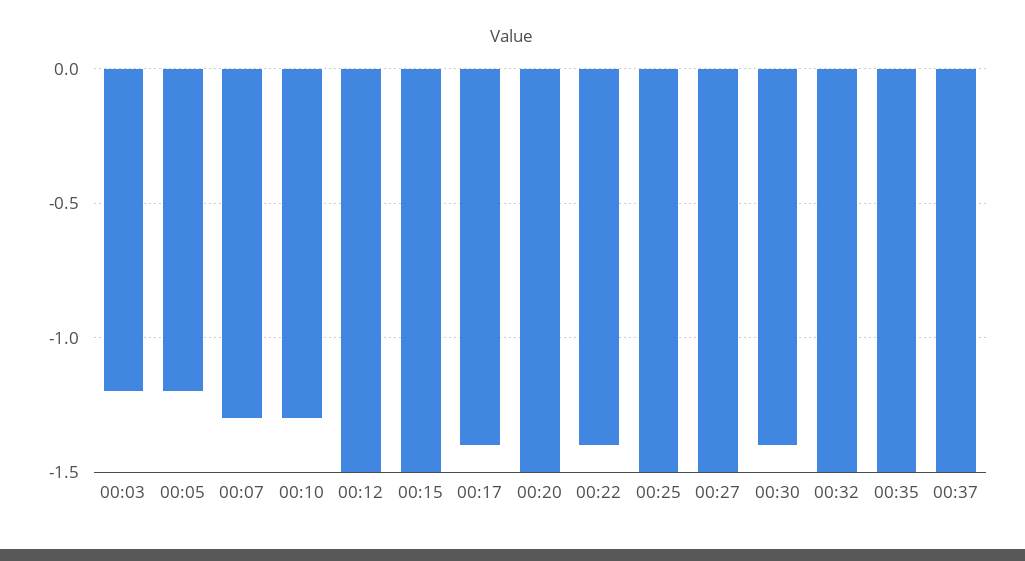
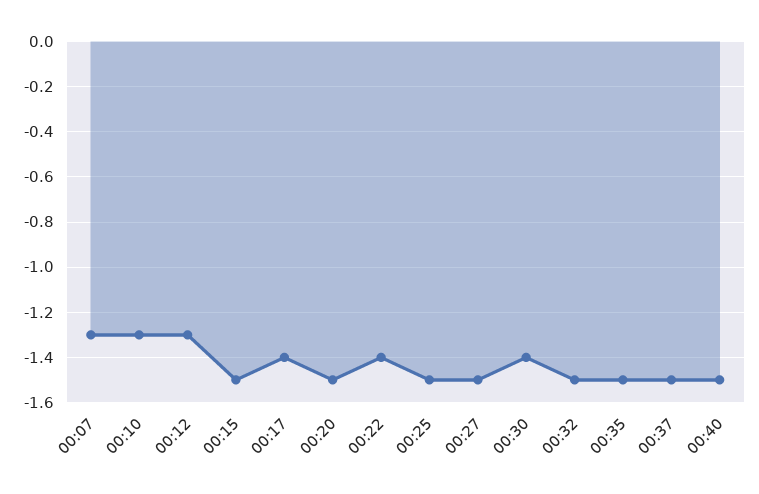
00:03: -1.2 -> none
00:05: -1.2 -> none
00:12: -1.5 -> -1.3
00:40: none -> -1.5

